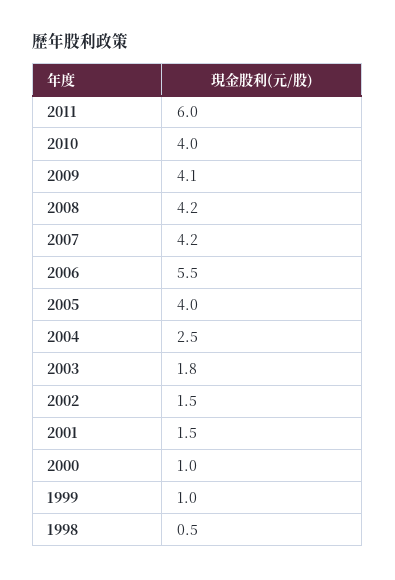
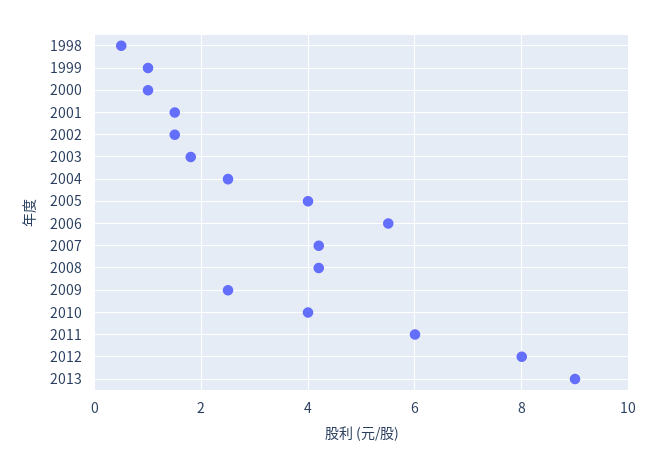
2009: 4.1 -> 2.5
2012: none -> 8
2013: none -> 9

